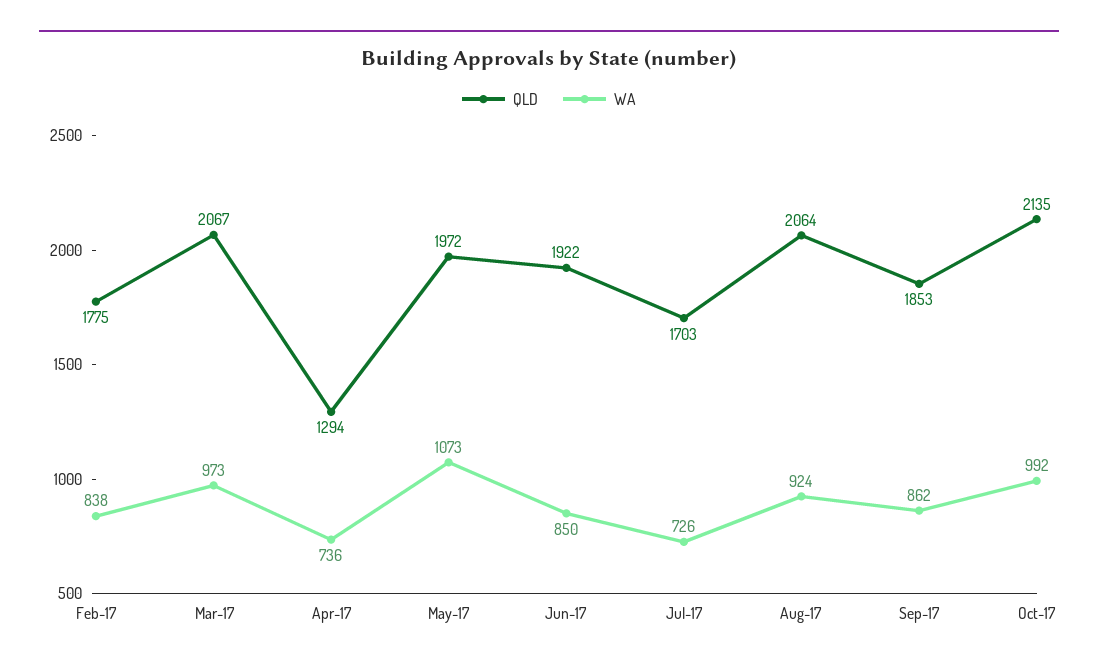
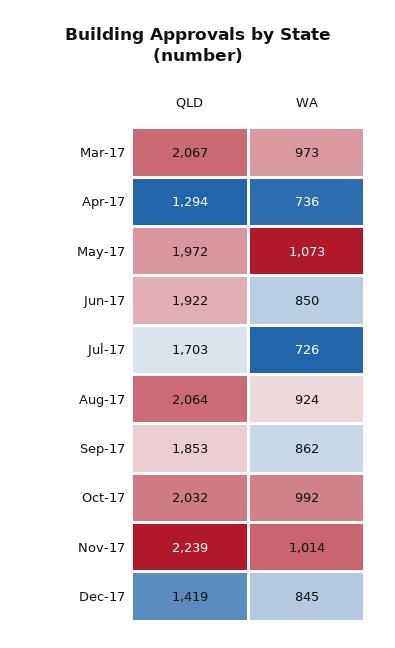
QLD, Feb-17: 1775 -> none
WA, Feb-17: 838 -> none
QLD, Oct-17: 2135 -> 2032
QLD, Nov-17: none -> 2239
WA, Nov-17: none -> 1014
QLD, Dec-17: none -> 1419
WA, Dec-17: none -> 845

